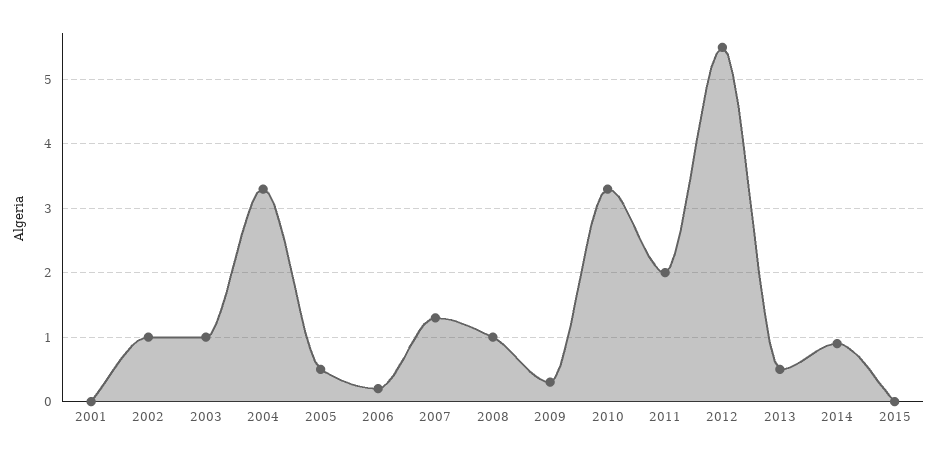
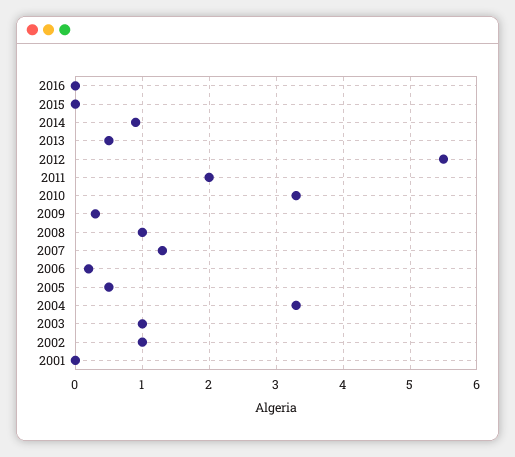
2016: none -> 0

